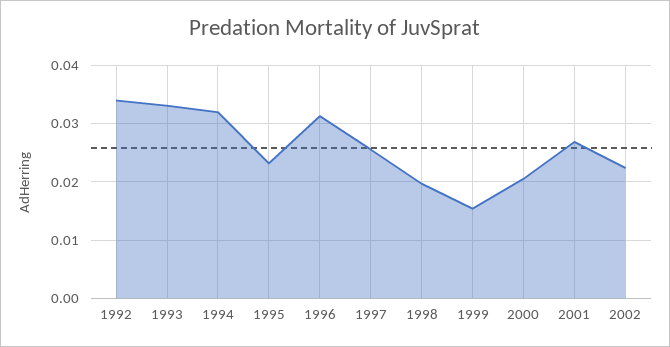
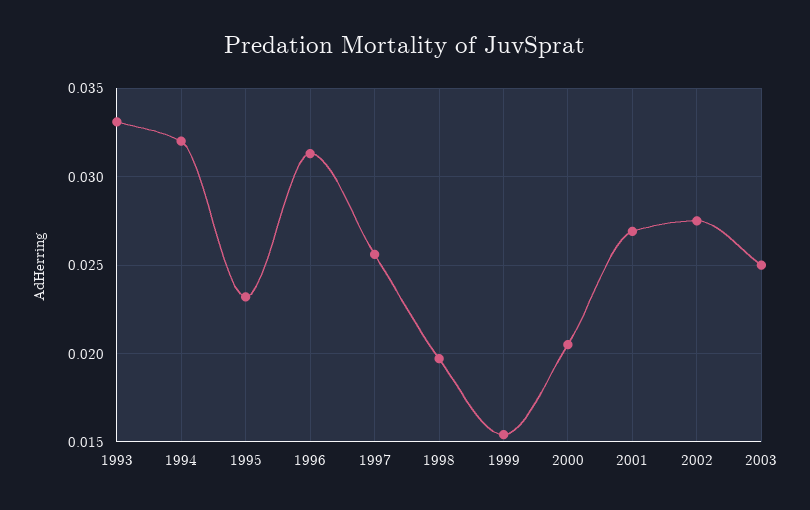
1992: 0.034 -> none
2002: 0.022 -> 0.0275
2003: none -> 0.025

